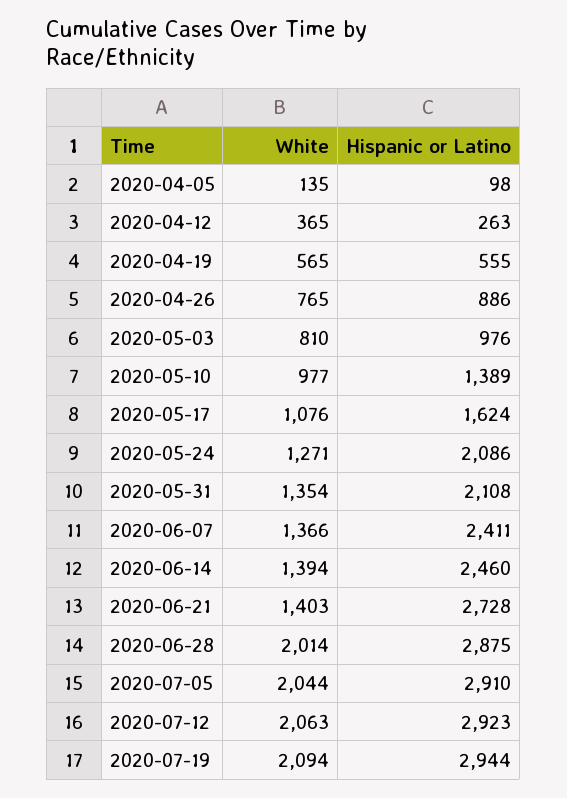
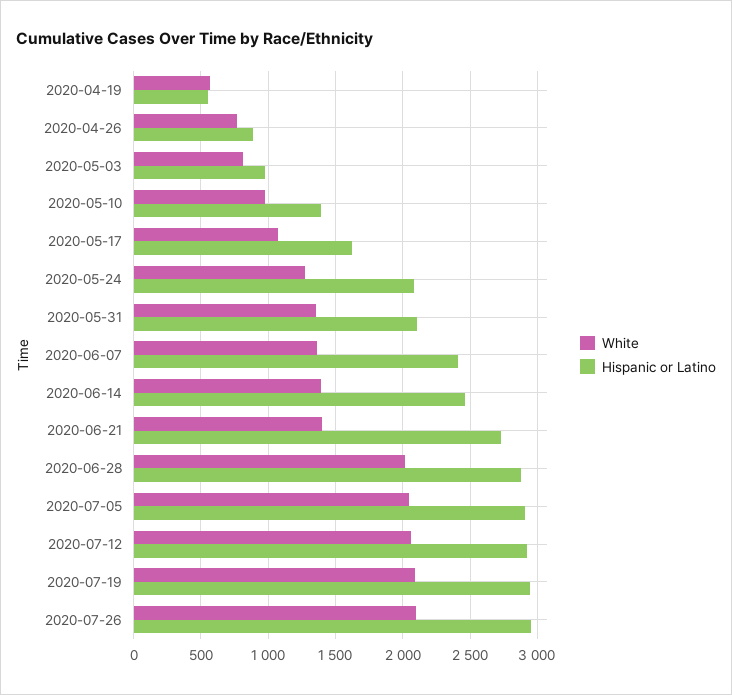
White, 2020-04-05: 135 -> none
Hispanic or Latino, 2020-04-05: 98 -> none
White, 2020-04-12: 365 -> none
Hispanic or Latino, 2020-04-12: 263 -> none
White, 2020-07-26: none -> 2100
Hispanic or Latino, 2020-07-26: none -> 2950

